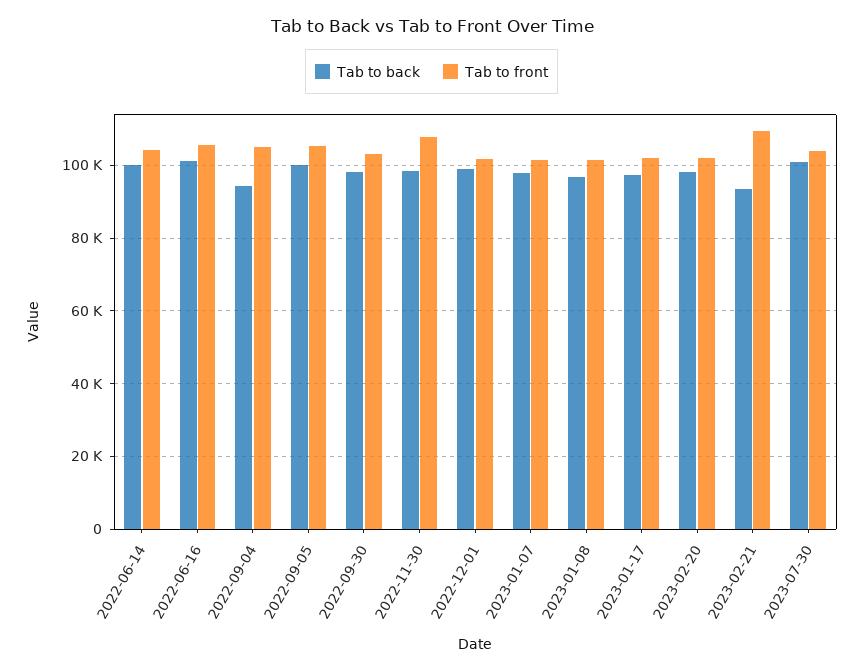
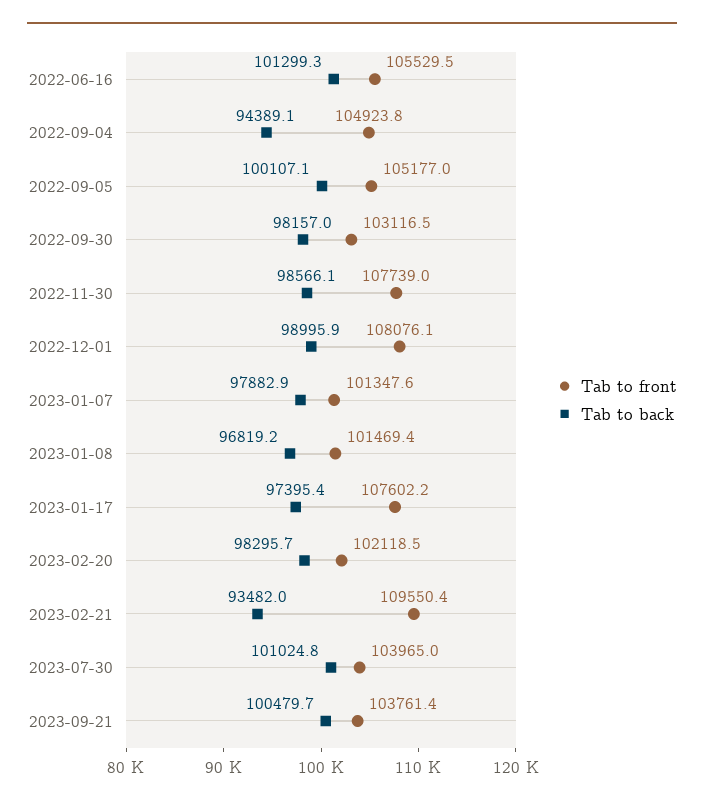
Tab to back, 2022-06-14: 100000 -> none
Tab to front, 2022-06-14: 104000 -> none
Tab to front, 2022-12-01: 102000 -> 108076.1
Tab to front, 2023-01-17: 102000 -> 107602.2
Tab to front, 2023-09-21: none -> 103761.4
Tab to back, 2023-09-21: none -> 100479.7

